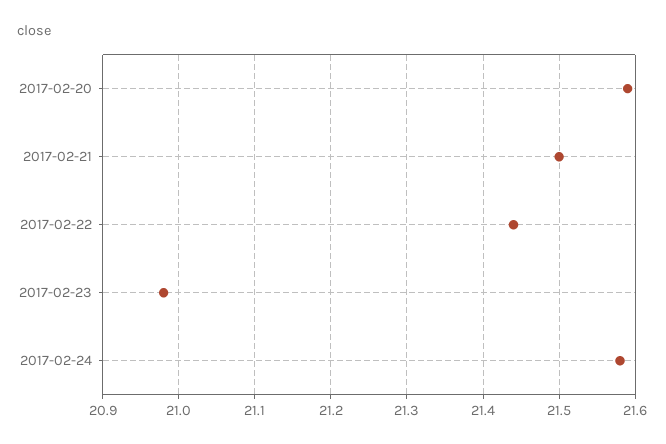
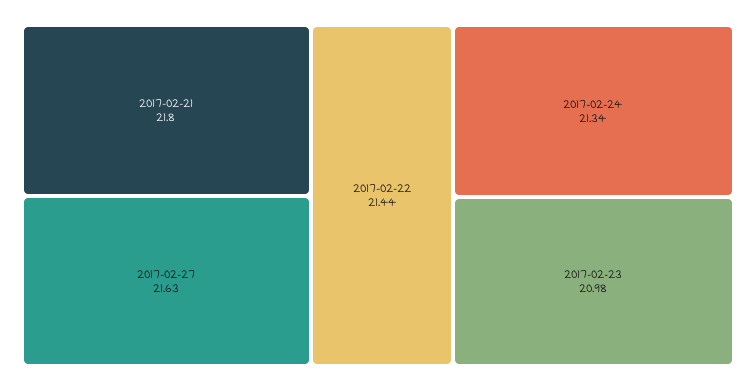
2017-02-20: 21.59 -> none
2017-02-21: 21.5 -> 21.8
2017-02-24: 21.58 -> 21.34
2017-02-27: none -> 21.63

